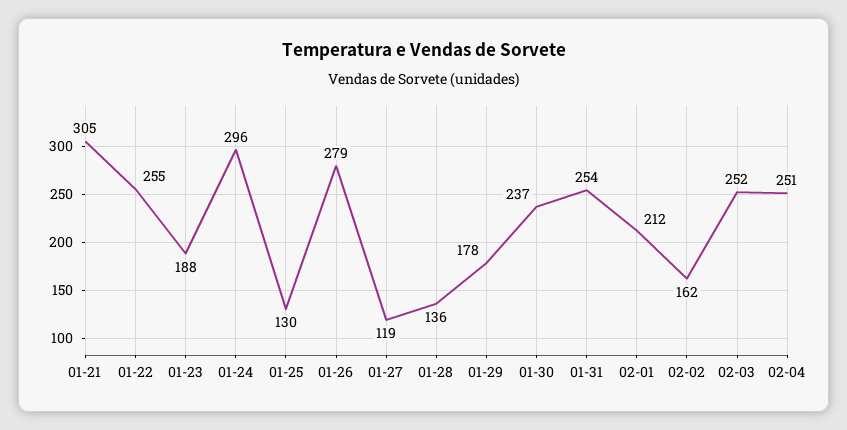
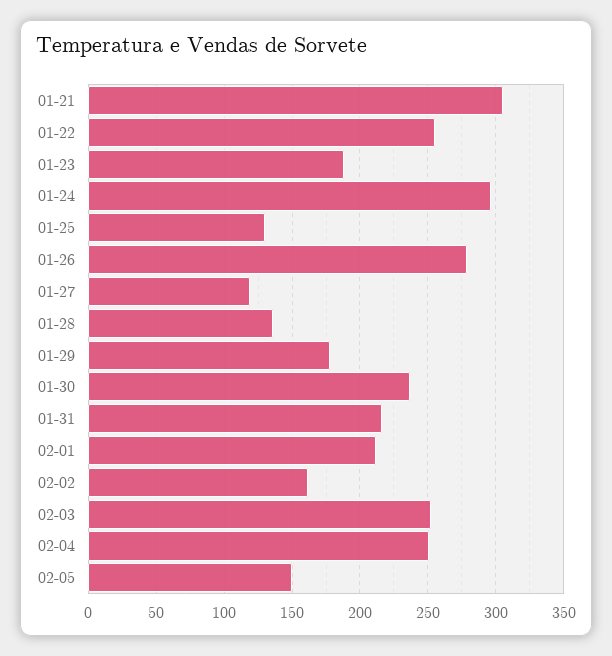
01-31: 254 -> 215
02-05: none -> 150

